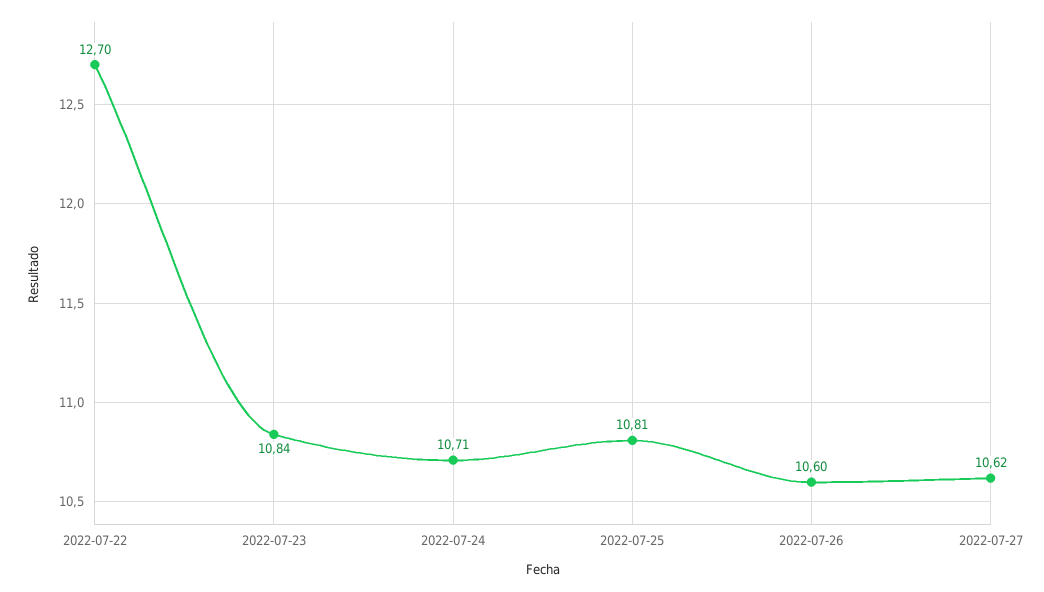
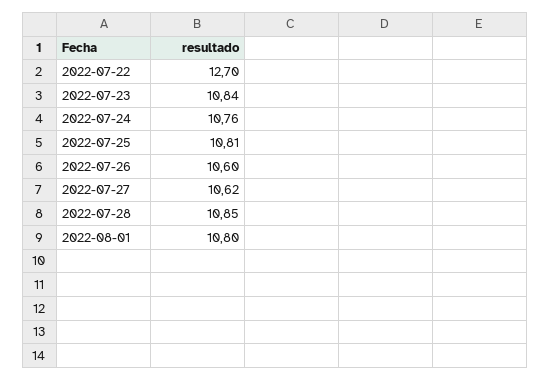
2022-07-24: 10.71 -> 10.76
2022-07-28: none -> 10.85
2022-08-01: none -> 10.8

